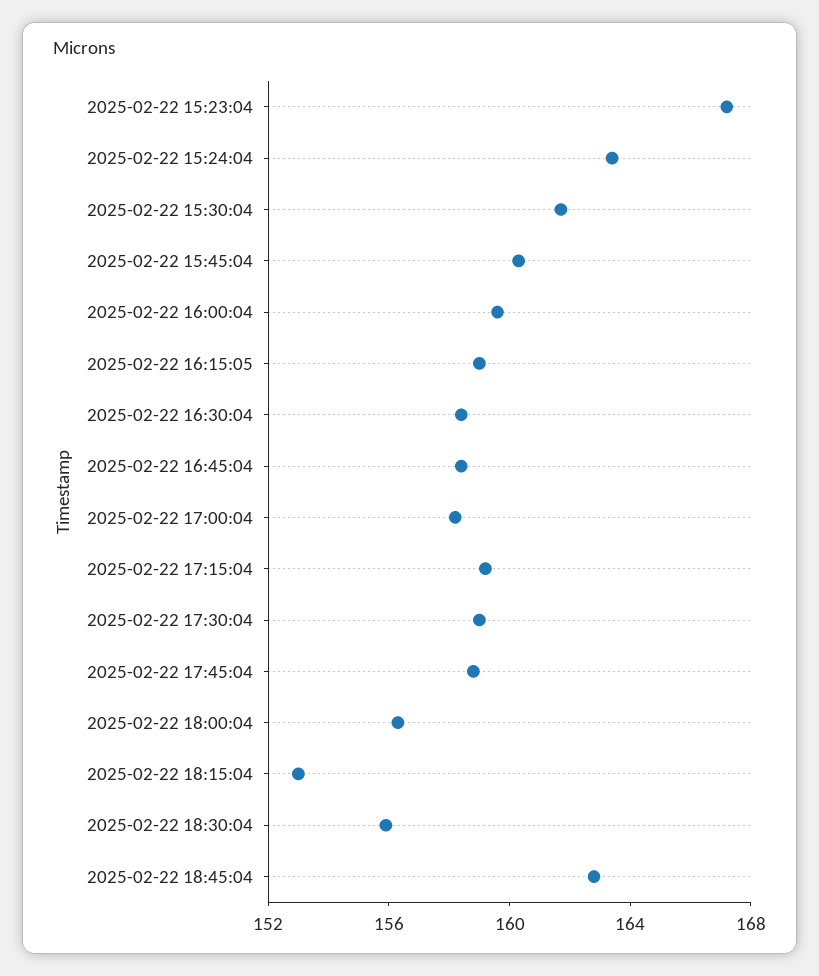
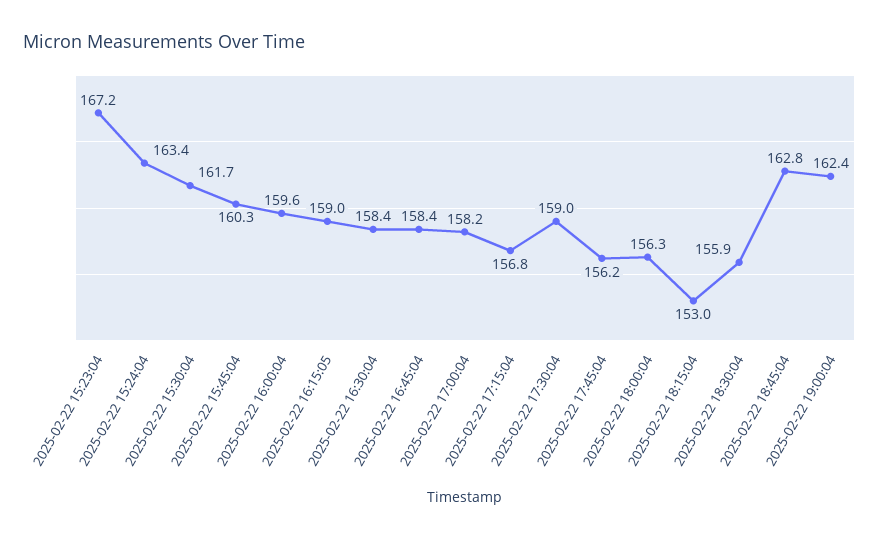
2025-02-22 17:15:04: 159 -> 156.8
2025-02-22 17:45:04: 159 -> 156.2
2025-02-22 19:00:04: none -> 162.4

